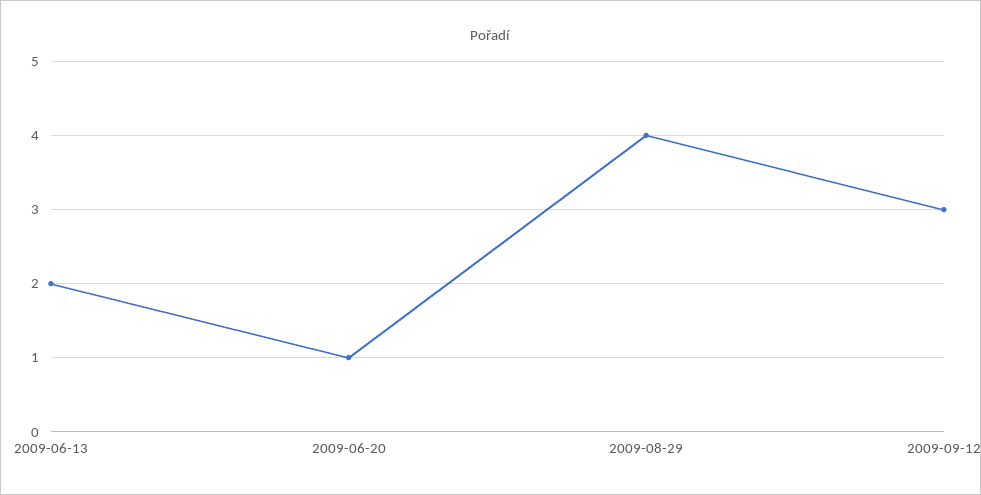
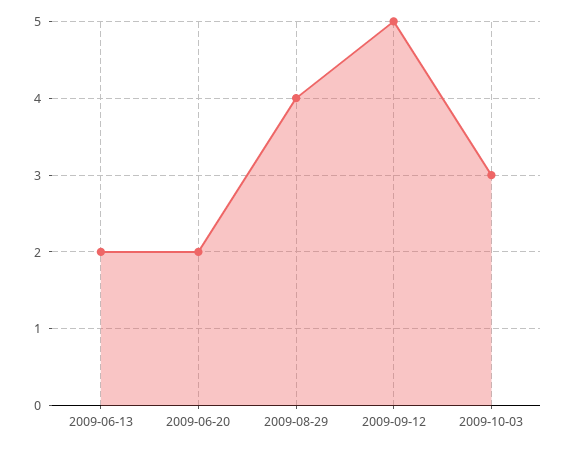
2009-06-20: 1 -> 2
2009-09-12: 3 -> 5
2009-10-03: none -> 3

